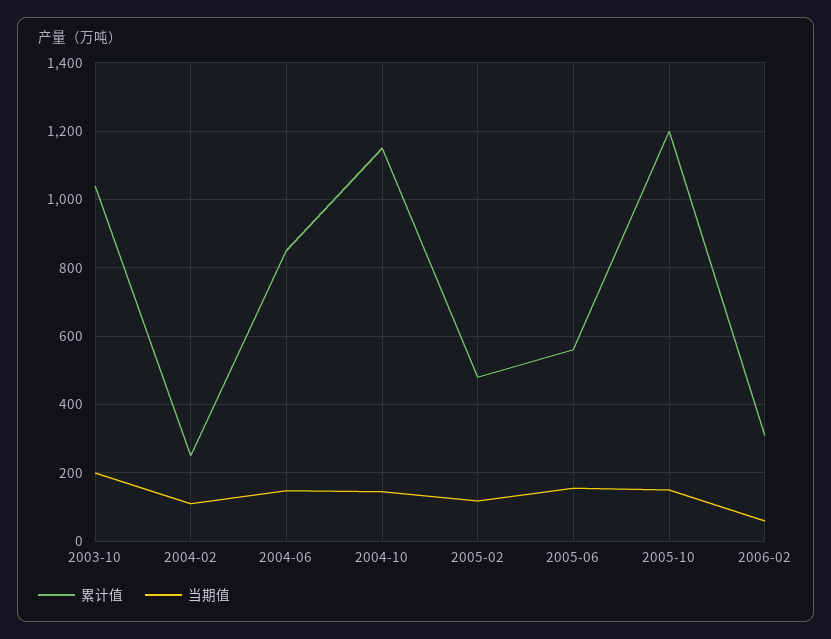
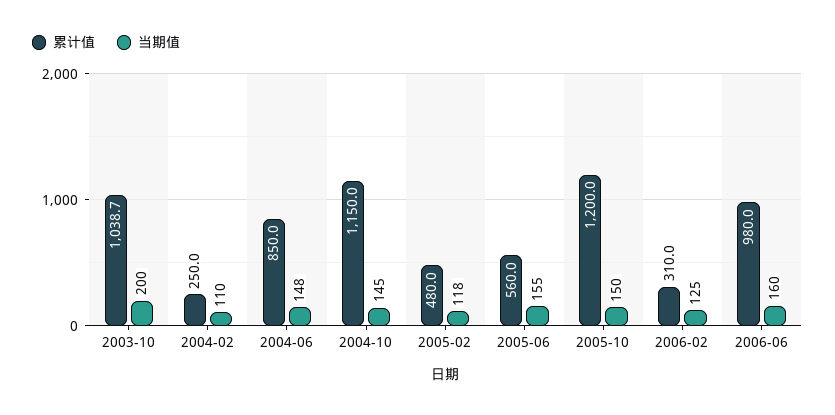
当期值, 2006-02: 60 -> 125
累计值, 2006-06: none -> 980
当期值, 2006-06: none -> 160

